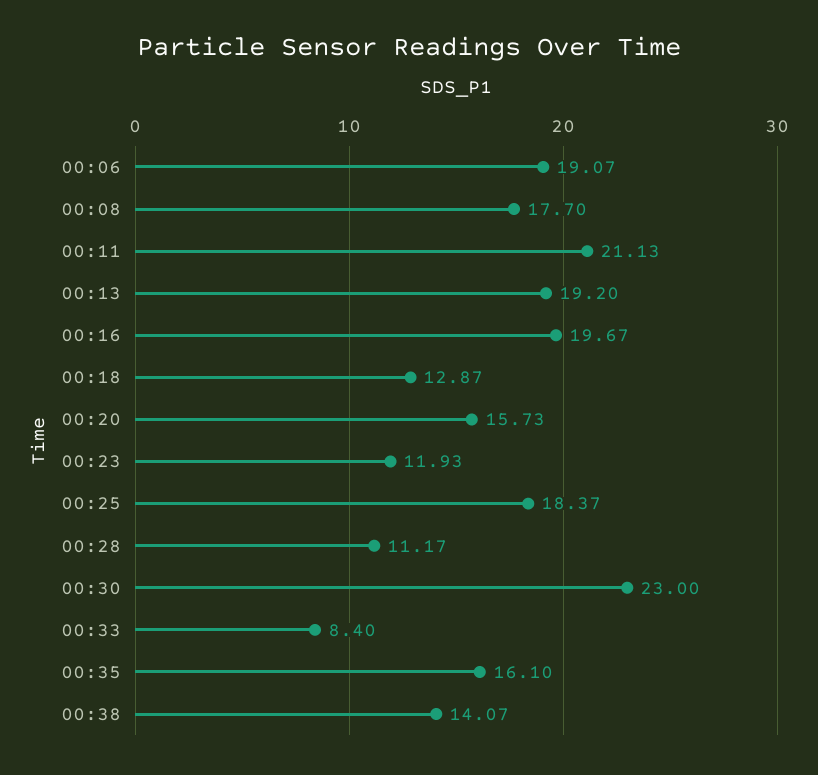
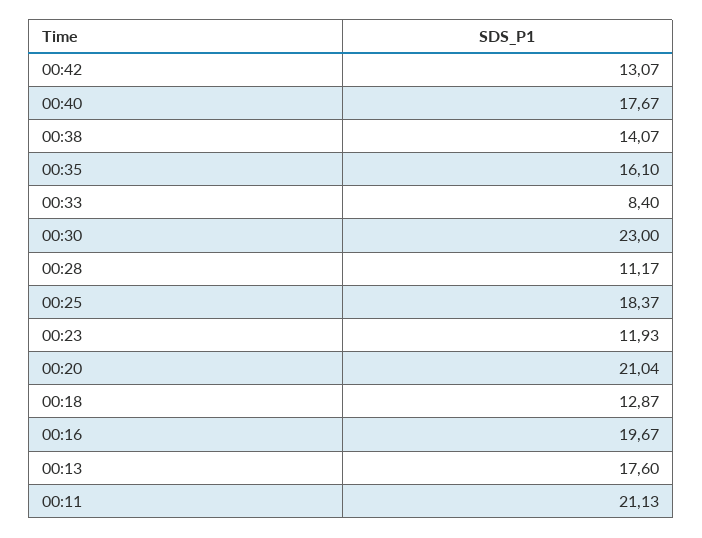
00:06: 19.07 -> none
00:08: 17.7 -> none
00:13: 19.2 -> 17.6
00:20: 15.73 -> 21.04
00:42: none -> 13.07
00:40: none -> 17.67

